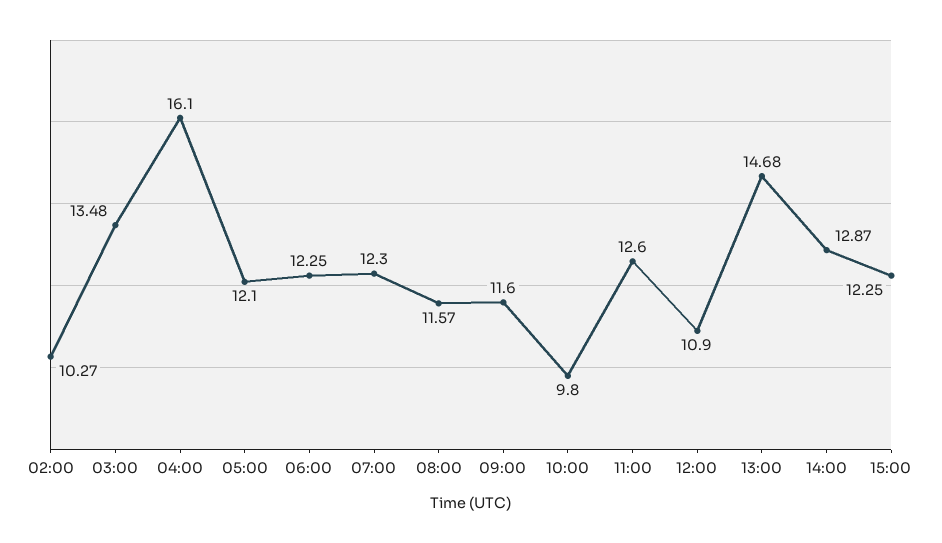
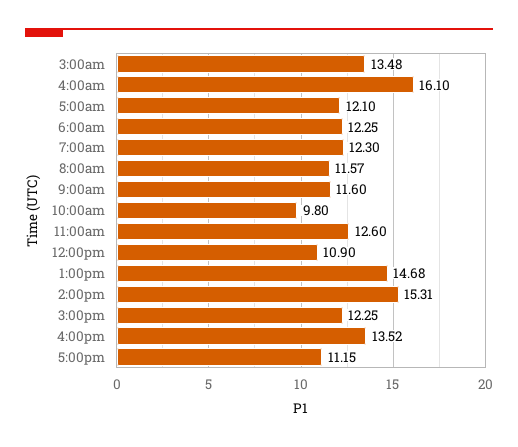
02:00: 10.27 -> none
14:00: 12.87 -> 15.31
4:00pm: none -> 13.52
5:00pm: none -> 11.15

